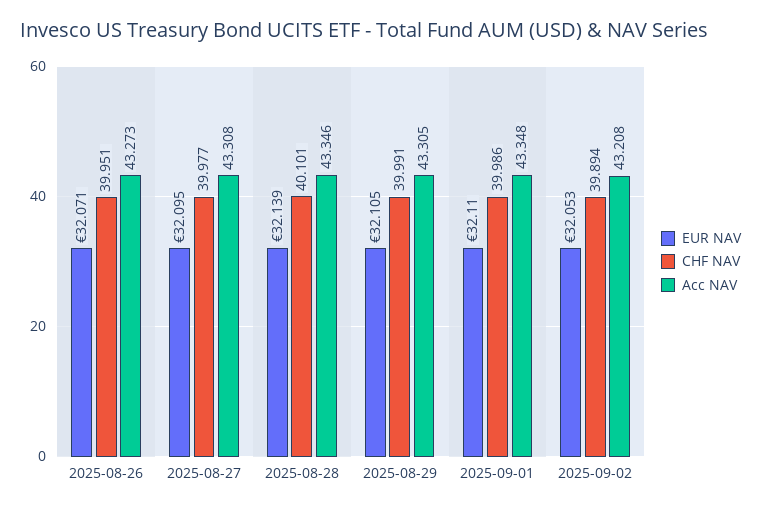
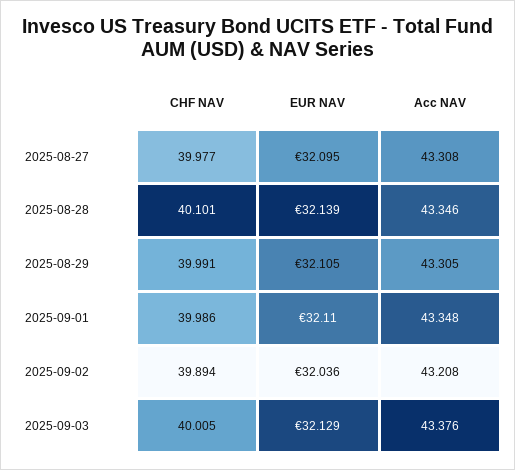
EUR NAV, 2025-08-26: 32.071 -> none
CHF NAV, 2025-08-26: 39.951 -> none
Acc NAV, 2025-08-26: 43.273 -> none
EUR NAV, 2025-09-02: 32.053 -> 32.036
CHF NAV, 2025-09-03: none -> 40.005
EUR NAV, 2025-09-03: none -> 32.129
Acc NAV, 2025-09-03: none -> 43.376

